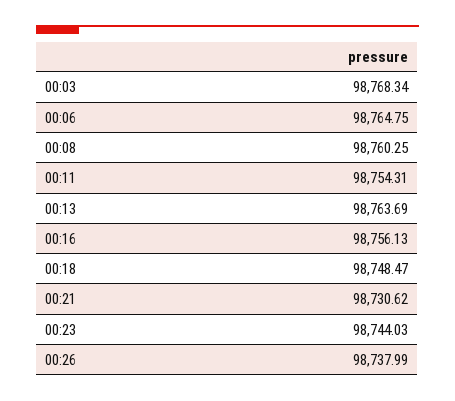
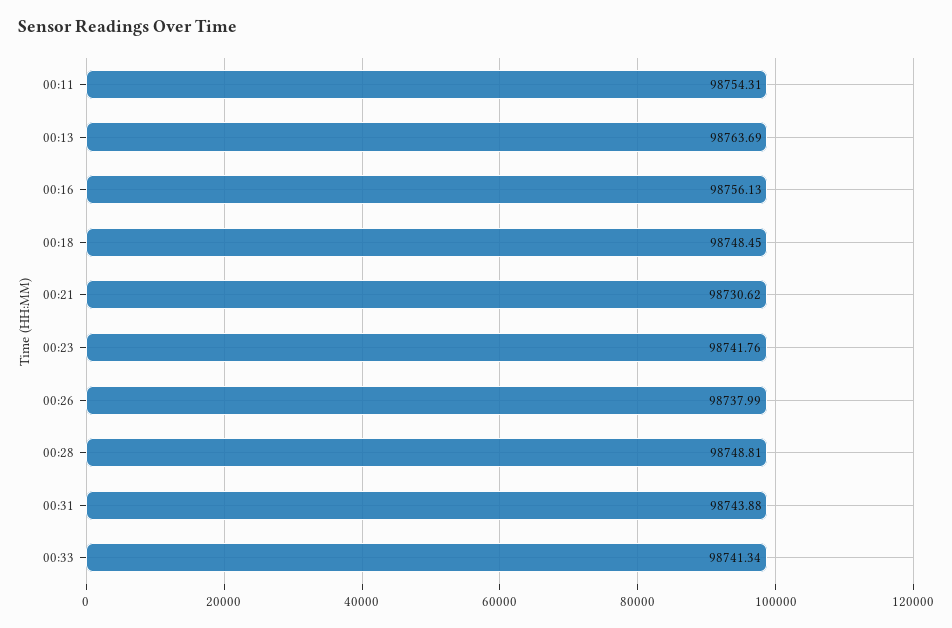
00:03: 98768.34 -> none
00:06: 98764.75 -> none
00:08: 98760.25 -> none
00:18: 98748.47 -> 98748.45
00:23: 98744.03 -> 98741.76
00:28: none -> 98748.81
00:31: none -> 98743.88
00:33: none -> 98741.34

